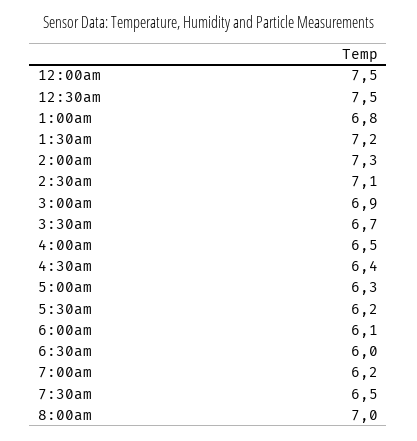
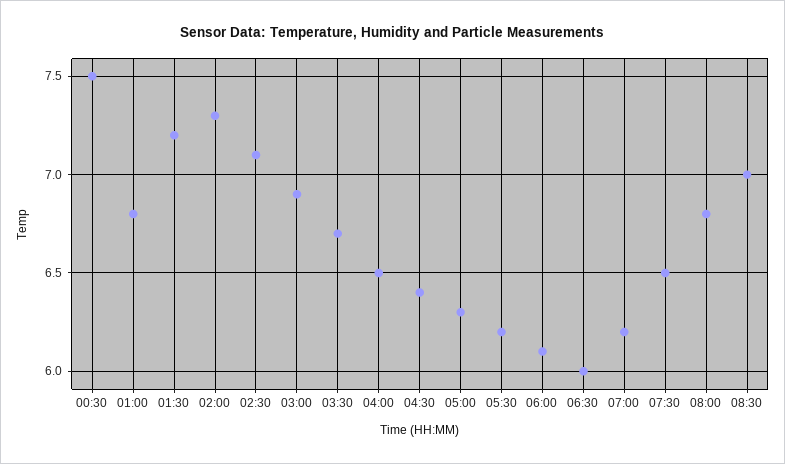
12:00am: 7.5 -> none
8:00am: 7 -> 6.8
08:30: none -> 7

